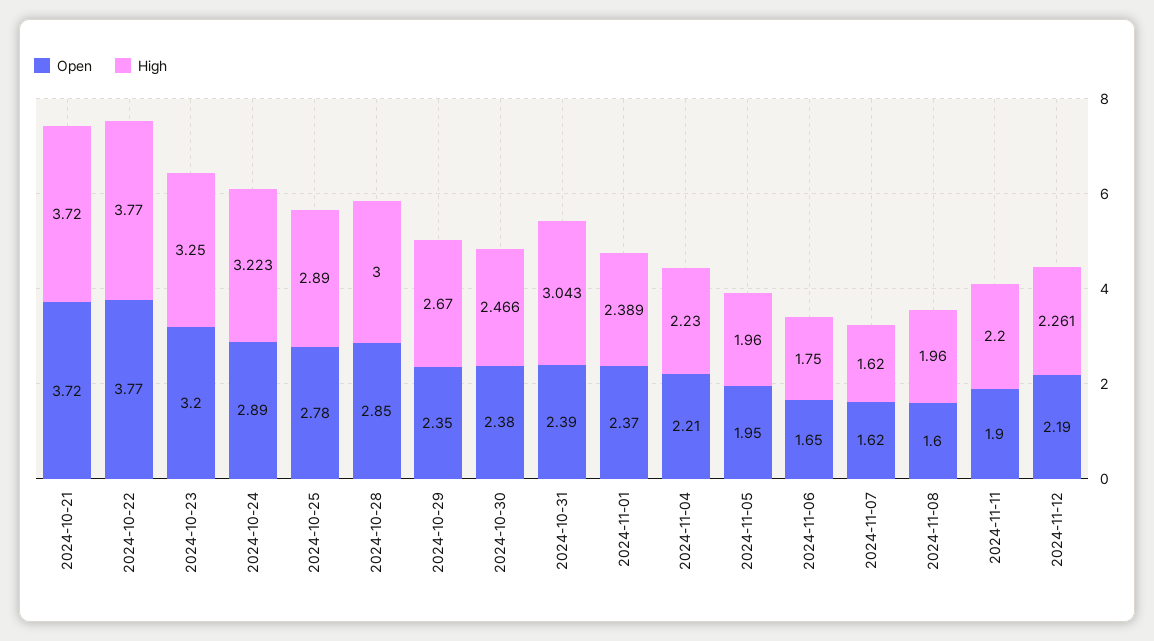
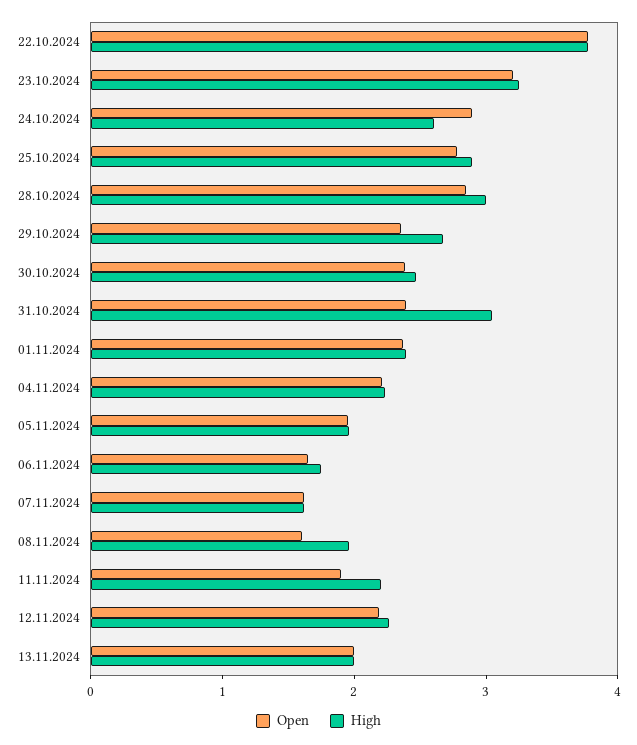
Open, 2024-10-21: 3.72 -> none
High, 2024-10-21: 3.72 -> none
High, 2024-10-24: 3.223 -> 2.6
Open, 13.11.2024: none -> 2
High, 13.11.2024: none -> 2

